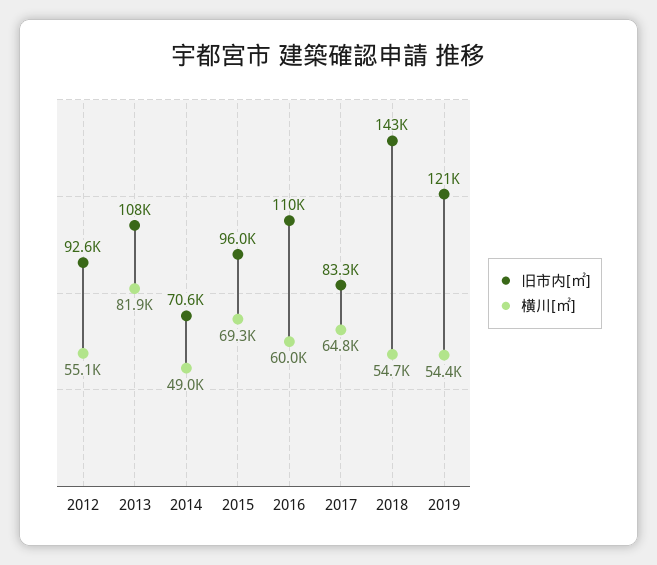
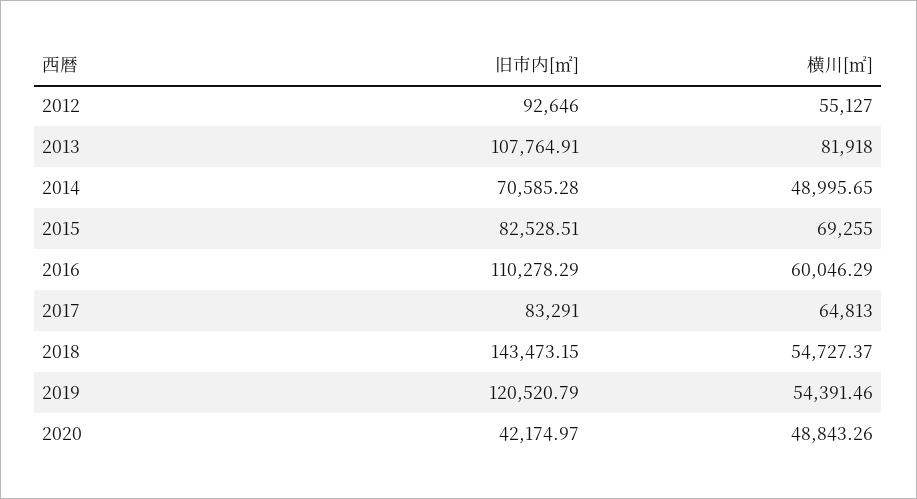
旧市内[㎡], 2015: 96000 -> 82528.51
旧市内[㎡], 2020: none -> 42174.97
横川[㎡], 2020: none -> 48843.26

